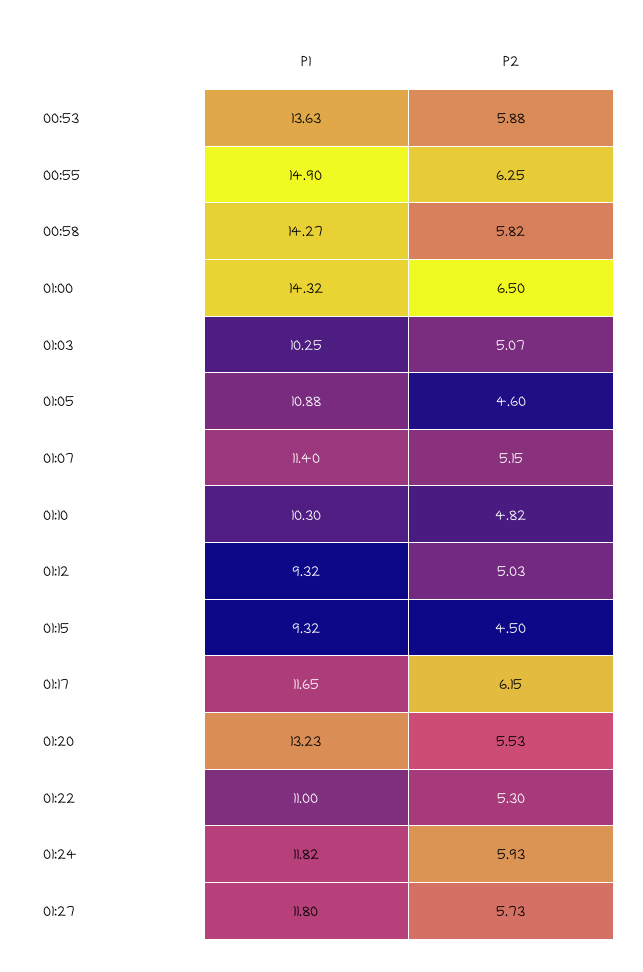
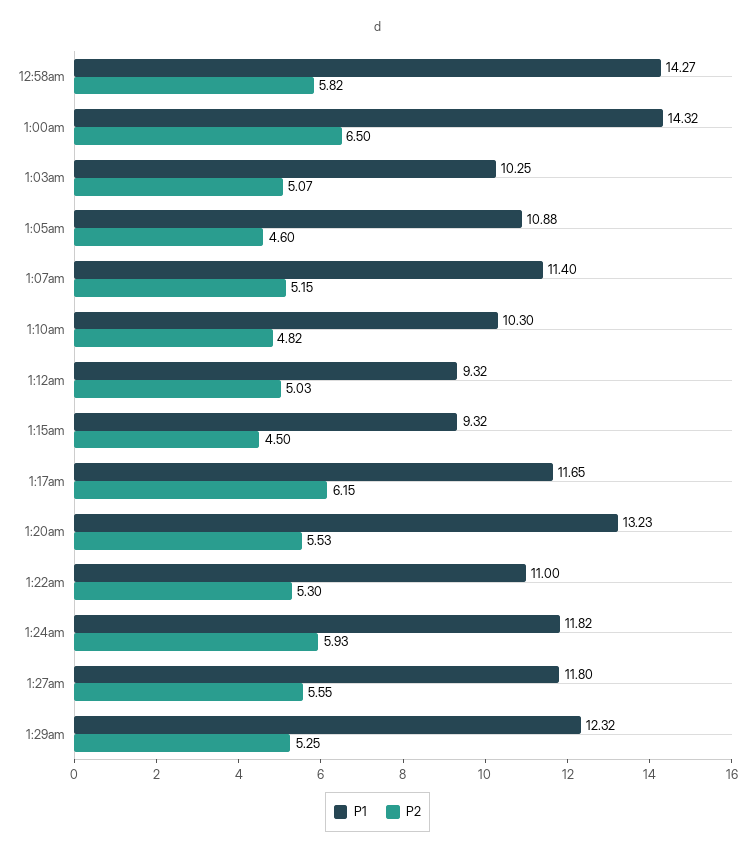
P1, 00:53: 13.63 -> none
P2, 00:53: 5.88 -> none
P1, 00:55: 14.9 -> none
P2, 00:55: 6.25 -> none
P2, 01:27: 5.73 -> 5.55
P1, 1:29am: none -> 12.32
P2, 1:29am: none -> 5.25

